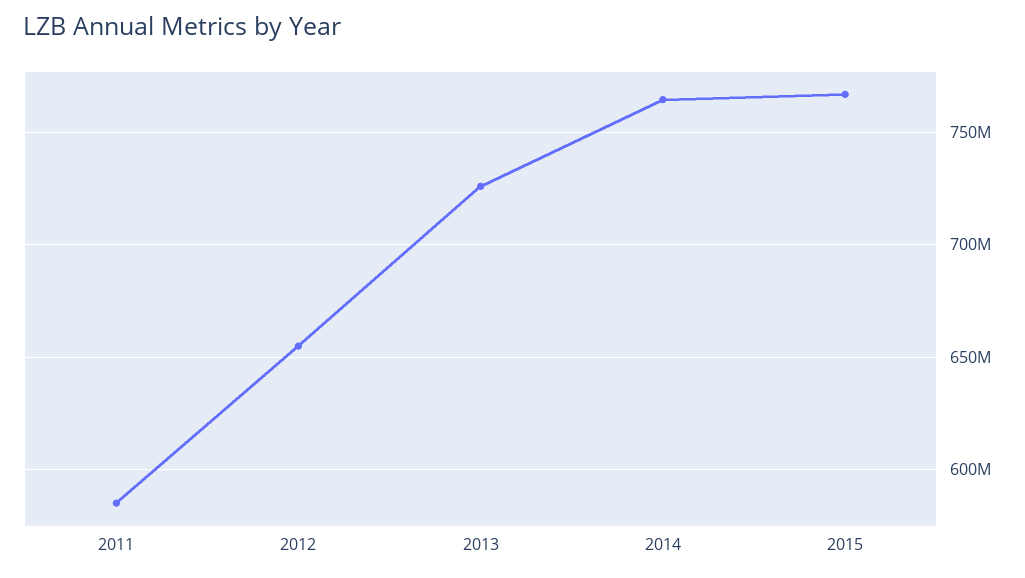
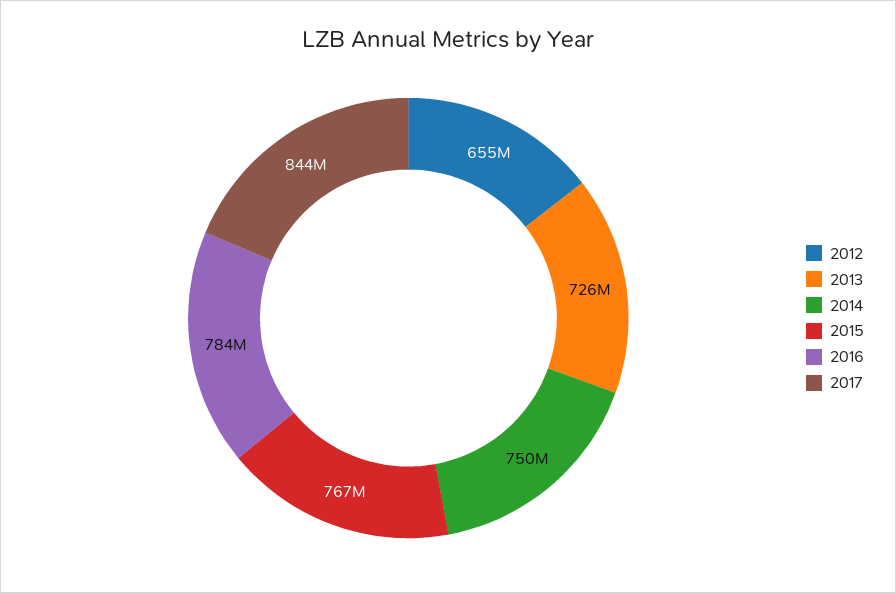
2011: 585000000 -> none
2014: 765000000 -> 750000000
2016: none -> 784000000
2017: none -> 844000000

